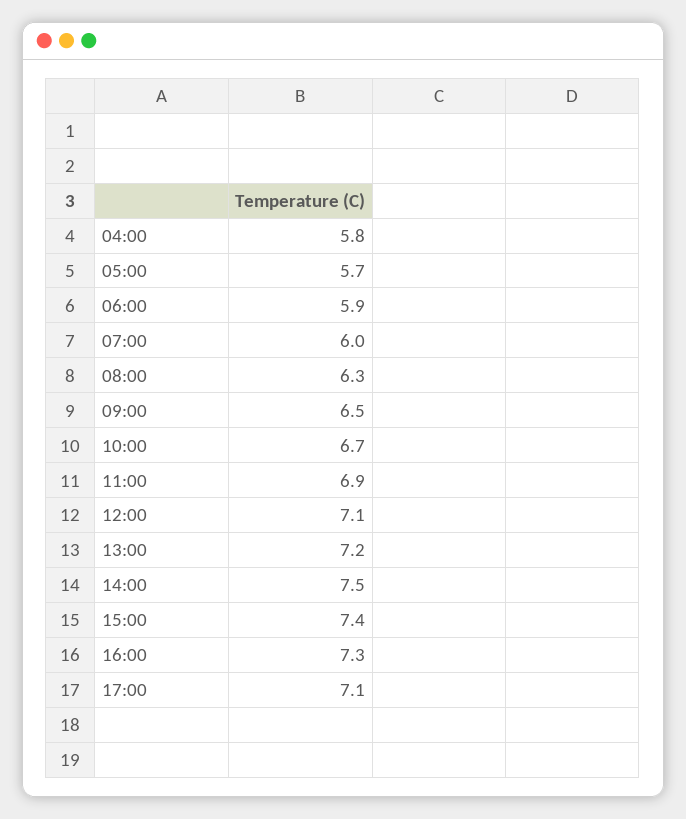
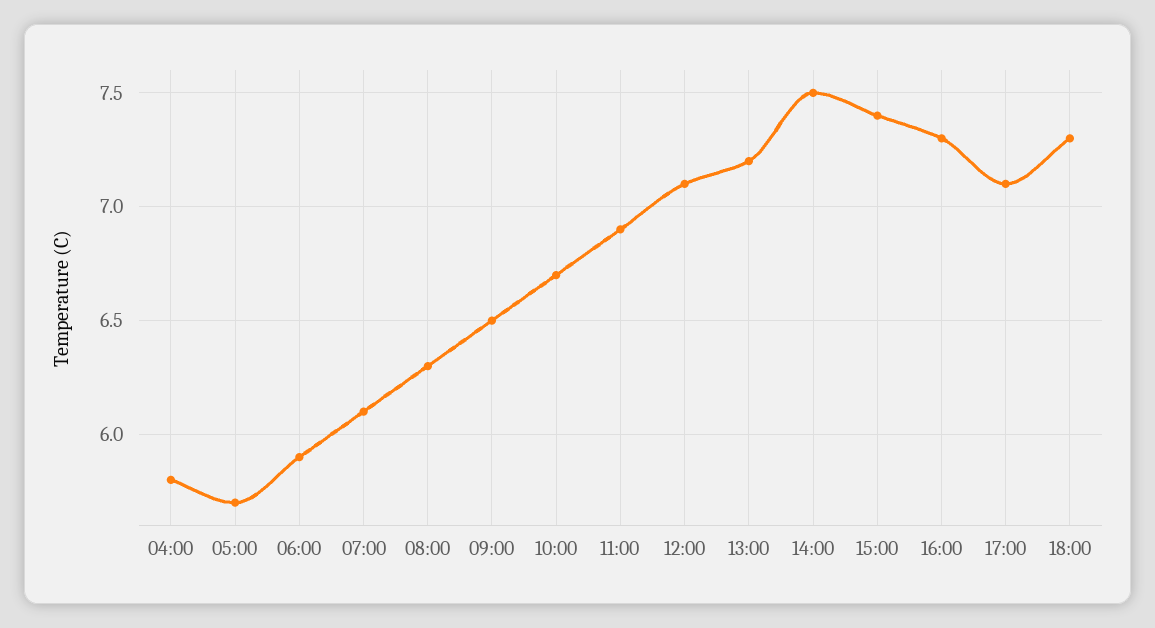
07:00: 6 -> 6.1
18:00: none -> 7.3

